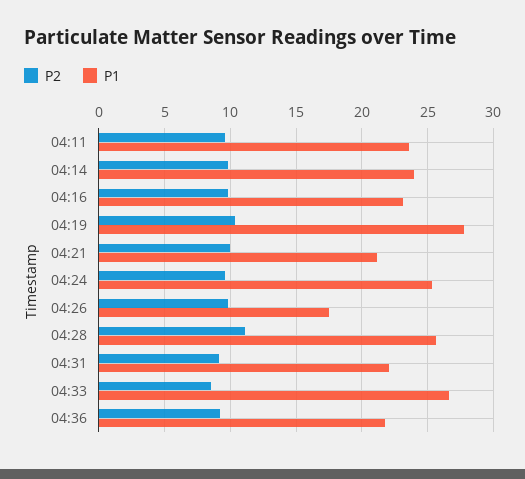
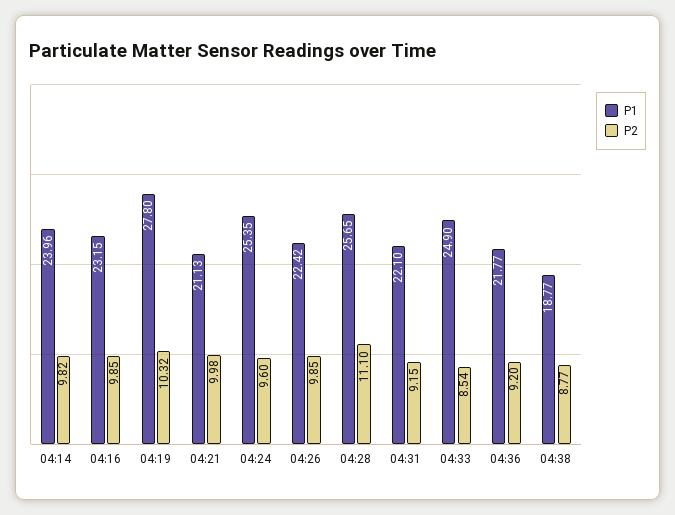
P2, 04:11: 9.5 -> none
P1, 04:11: 23.5 -> none
P1, 04:26: 17.5 -> 22.42
P1, 04:33: 26.5 -> 24.9
P1, 04:38: none -> 18.77
P2, 04:38: none -> 8.77

